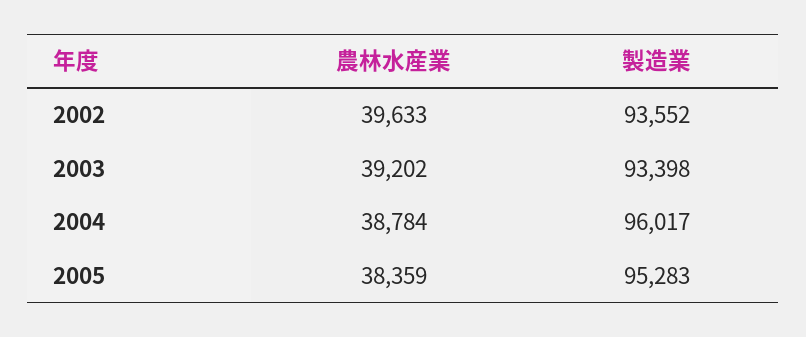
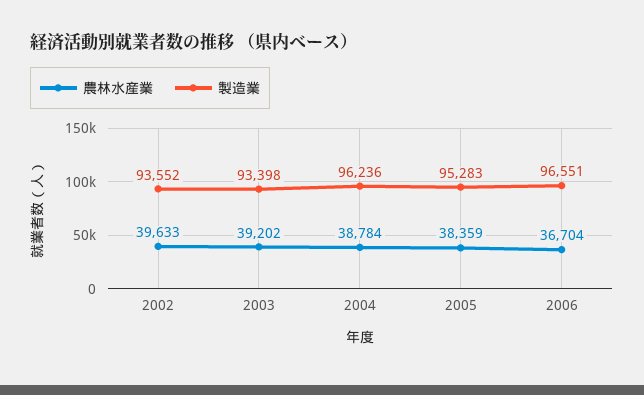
製造業, 2004: 96017 -> 96236
農林水産業, 2006: none -> 36704
製造業, 2006: none -> 96551

